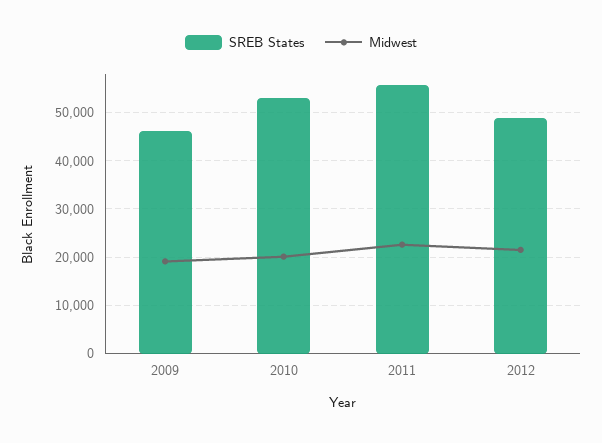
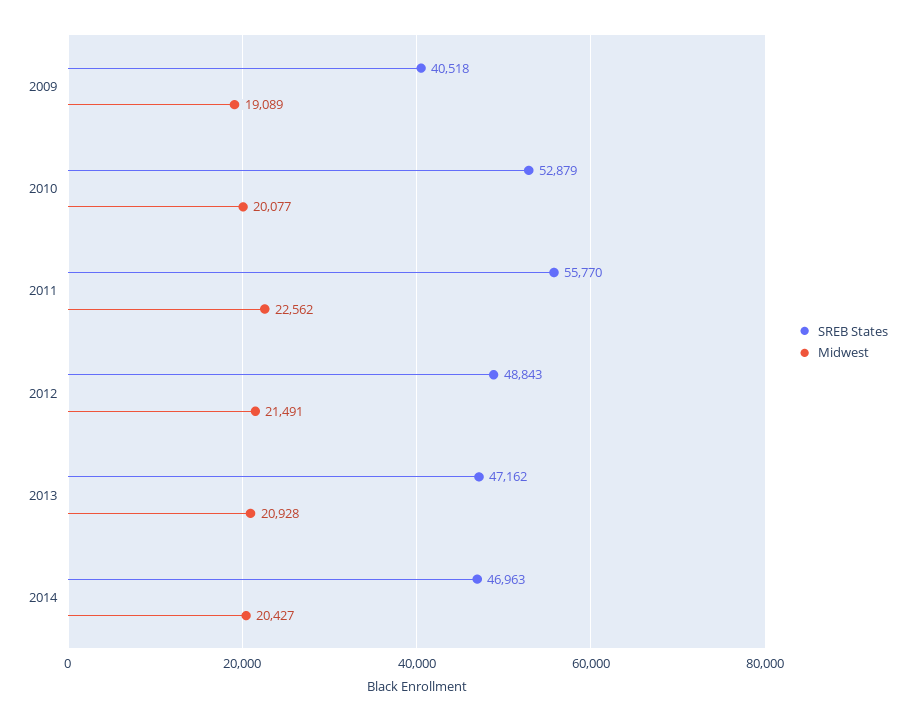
SREB States, 2009: 46000 -> 40518
SREB States, 2013: none -> 47162
Midwest, 2013: none -> 20928
SREB States, 2014: none -> 46963
Midwest, 2014: none -> 20427

